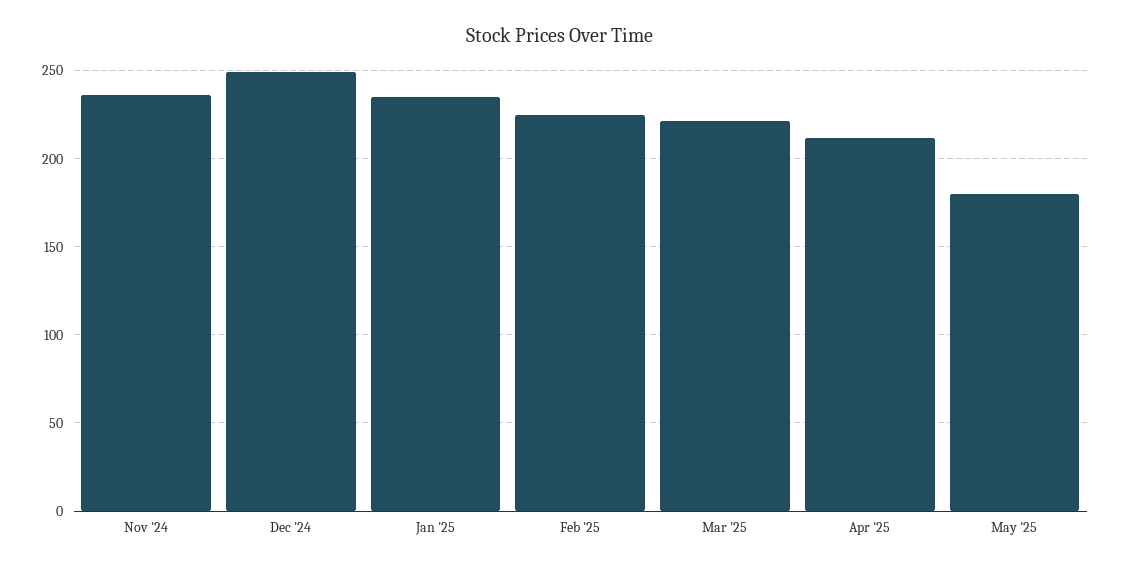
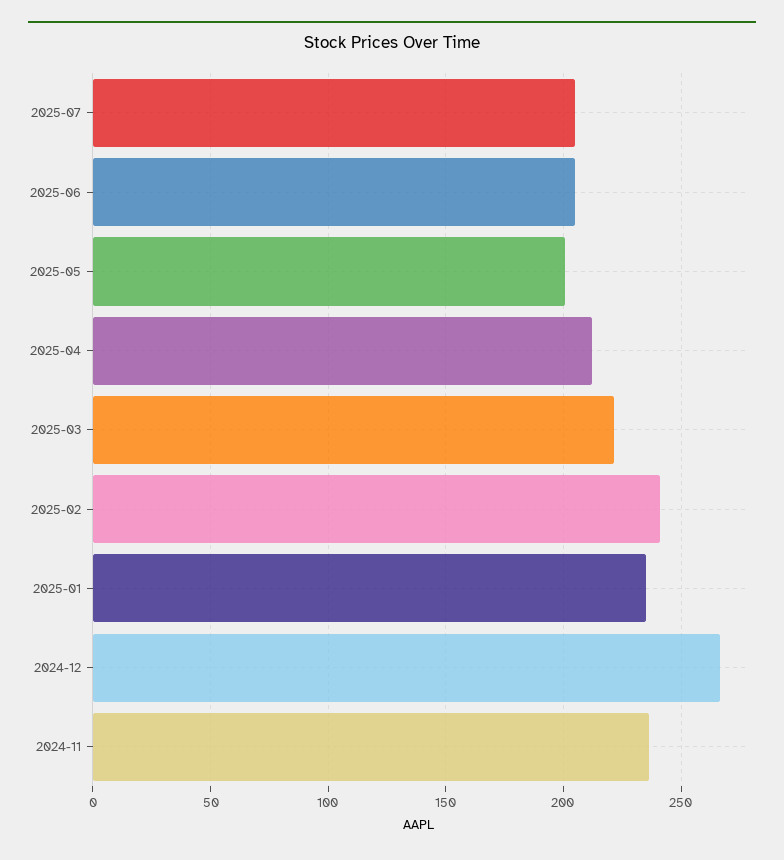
Dec '24: 250 -> 265
Feb '25: 225 -> 240
May '25: 180 -> 200
2025-07: none -> 205
2025-06: none -> 205

